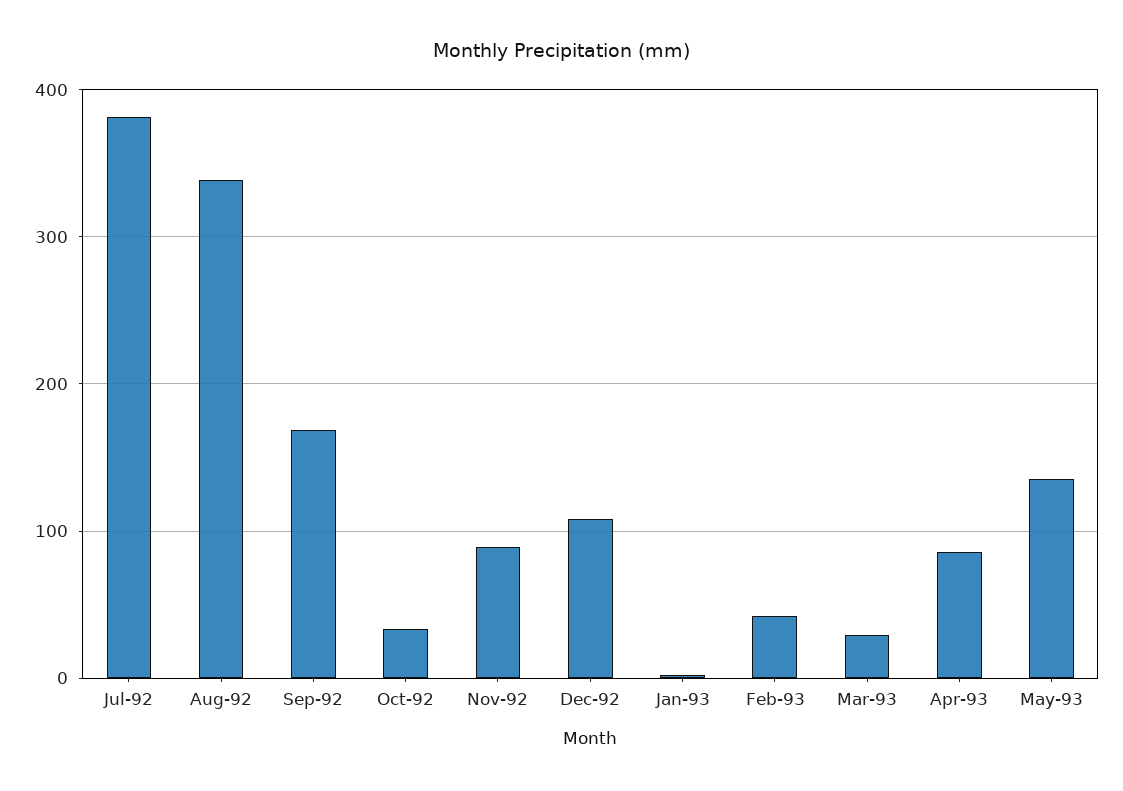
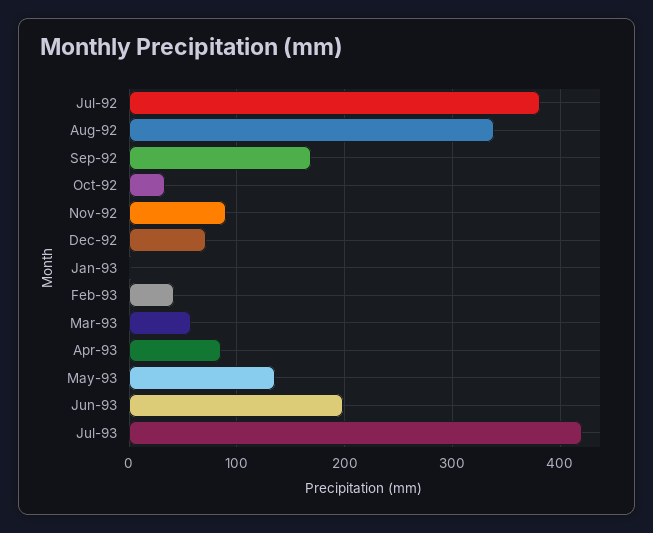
Dec-92: 110 -> 70
Mar-93: 30 -> 60
Jun-93: none -> 200
Jul-93: none -> 420

